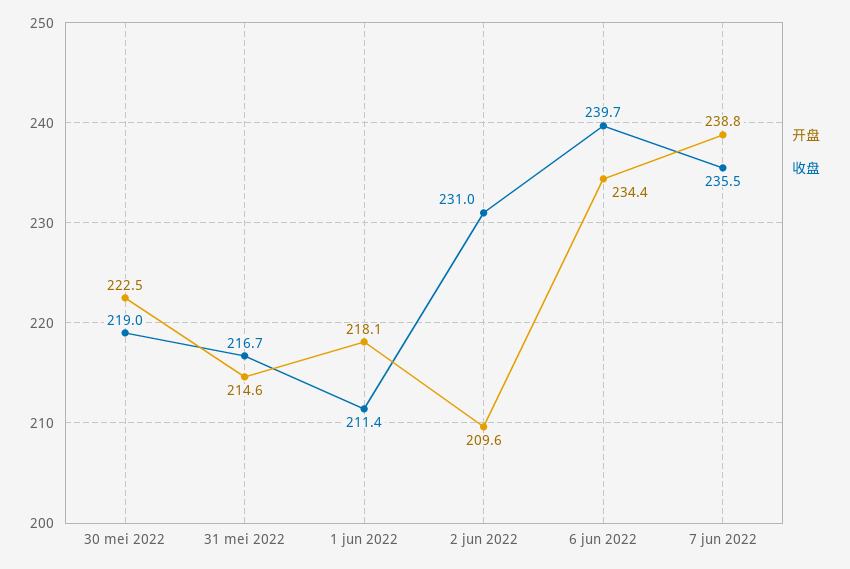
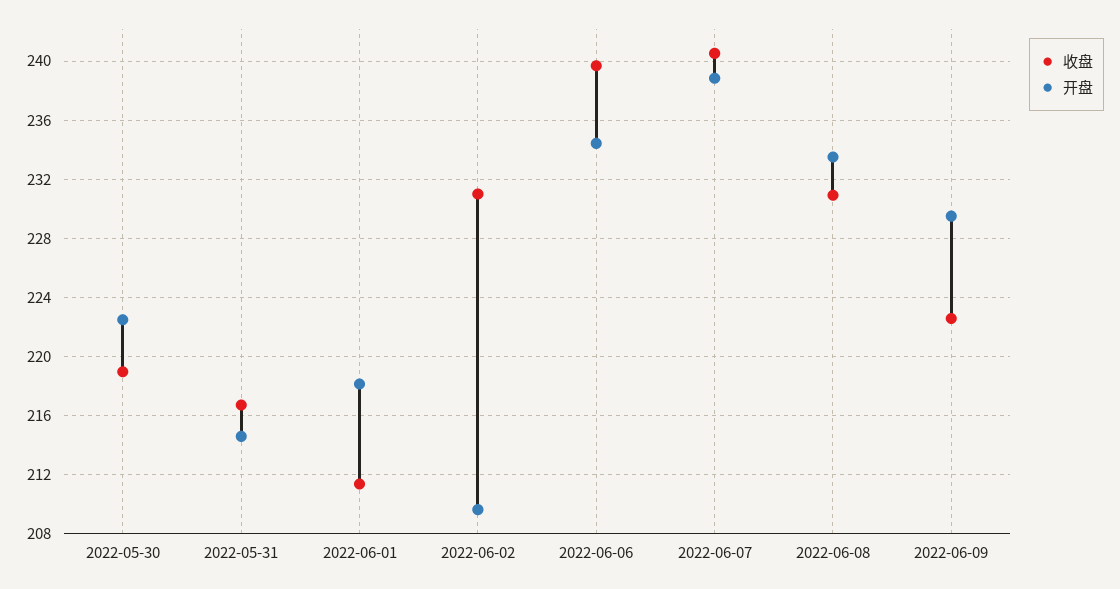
收盘, 7 jun 2022: 235.5 -> 240.5
收盘, 2022-06-08: none -> 231
开盘, 2022-06-08: none -> 233.5
收盘, 2022-06-09: none -> 222.5
开盘, 2022-06-09: none -> 229.5

